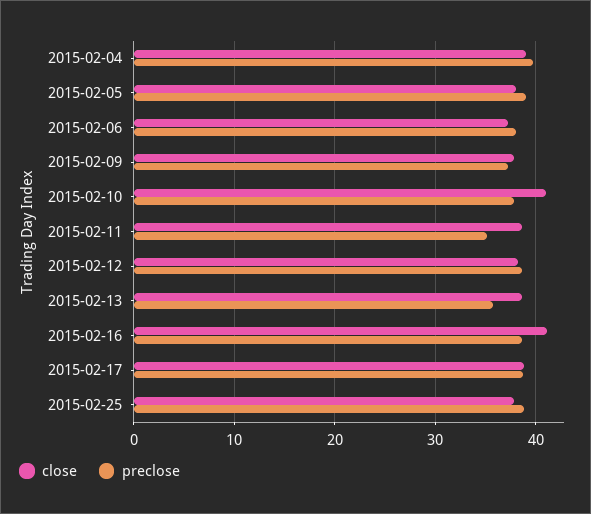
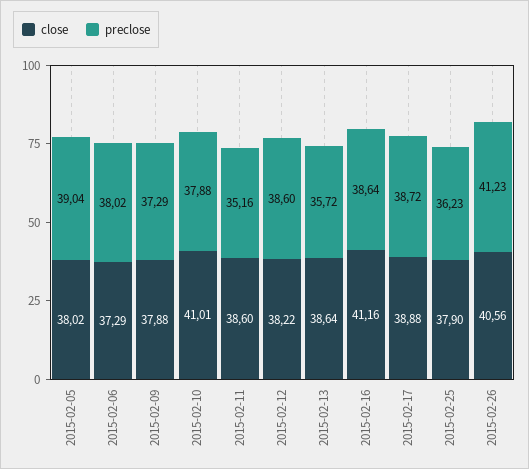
close, 2015-02-04: 39 -> none
preclose, 2015-02-04: 40 -> none
preclose, 2015-02-25: 39 -> 36.23
close, 2015-02-26: none -> 40.56
preclose, 2015-02-26: none -> 41.23

